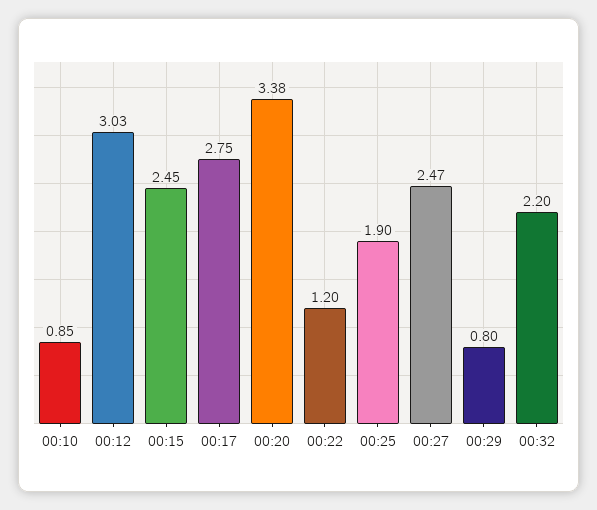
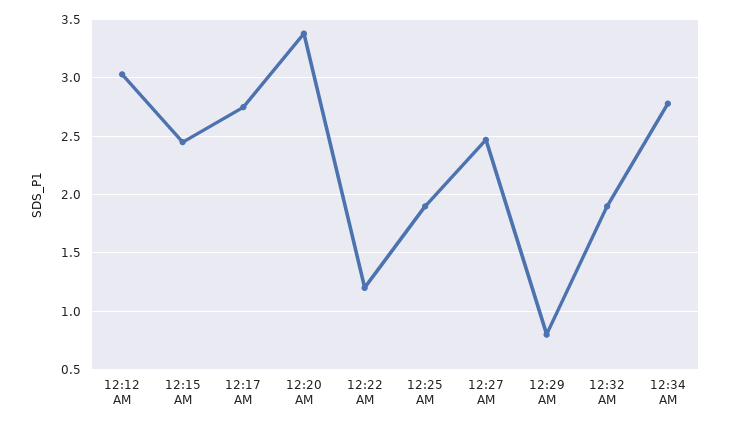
00:10: 0.85 -> none
00:32: 2.2 -> 1.9
12:34 AM: none -> 2.8

